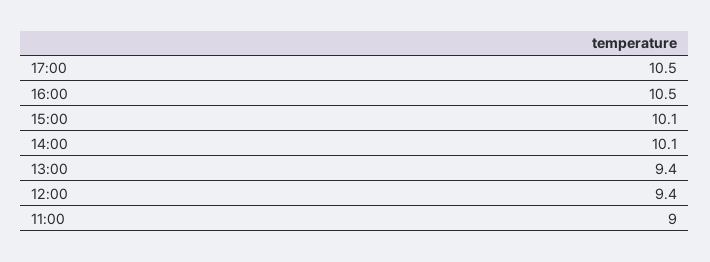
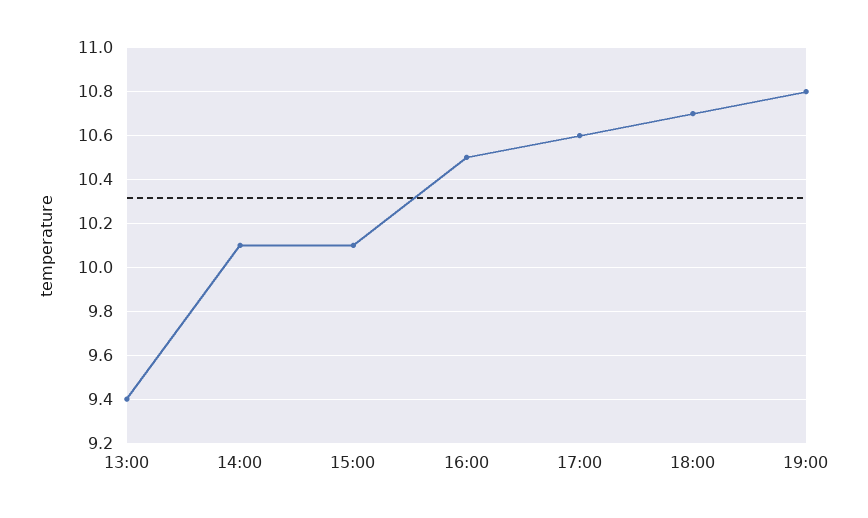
17:00: 10.5 -> 10.6
12:00: 9.4 -> none
11:00: 9 -> none
18:00: none -> 10.7
19:00: none -> 10.8

